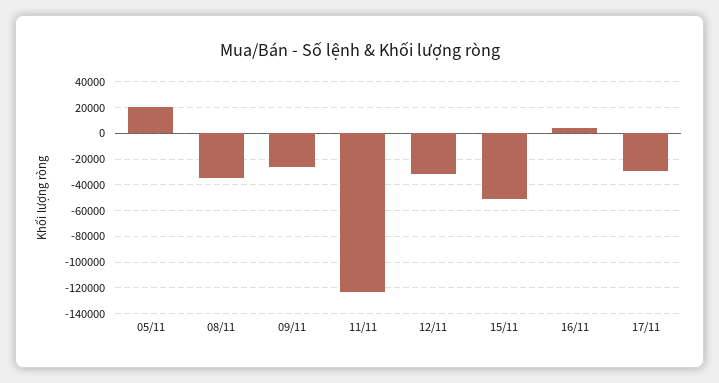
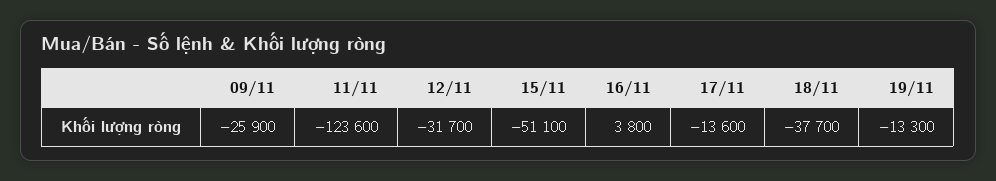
05/11: 20000 -> none
08/11: -35000 -> none
17/11: -30000 -> -13600
18/11: none -> -37700
19/11: none -> -13300

